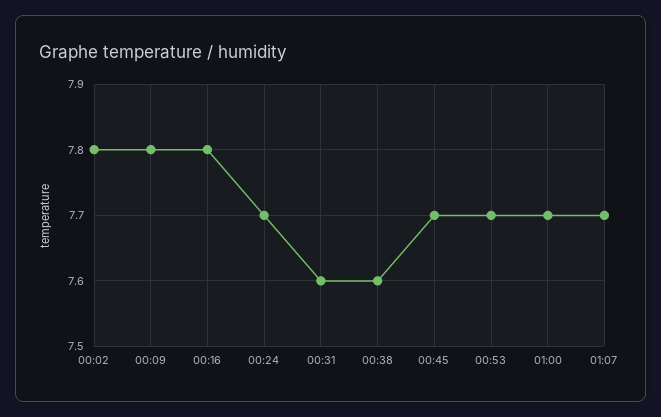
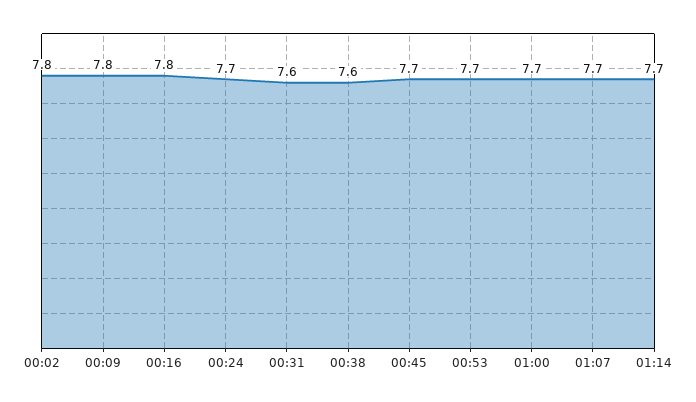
01:14: none -> 7.7

